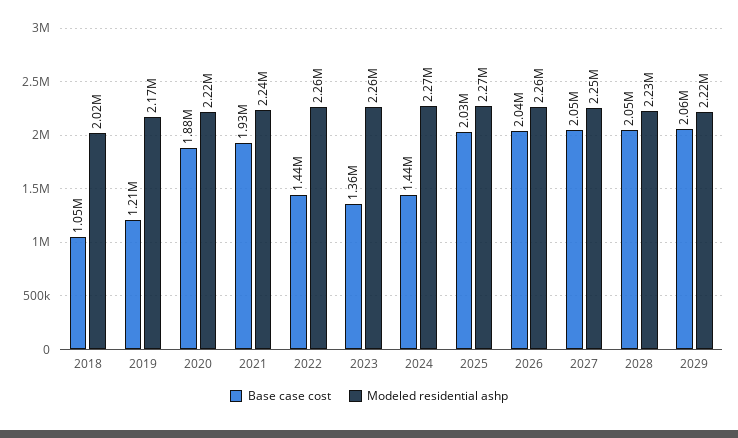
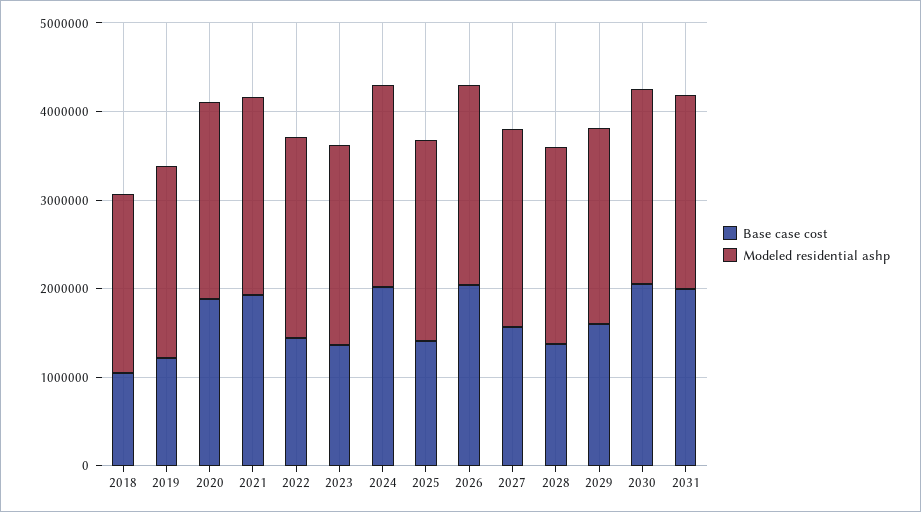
Base case cost, 2024: 1440000 -> 2000000
Base case cost, 2025: 2030000 -> 1400000
Base case cost, 2027: 2050000 -> 1600000
Base case cost, 2028: 2050000 -> 1400000
Base case cost, 2029: 2060000 -> 1600000
Base case cost, 2030: none -> 2000000
Modeled residential ashp, 2030: none -> 2200000
Base case cost, 2031: none -> 2000000
Modeled residential ashp, 2031: none -> 2200000

